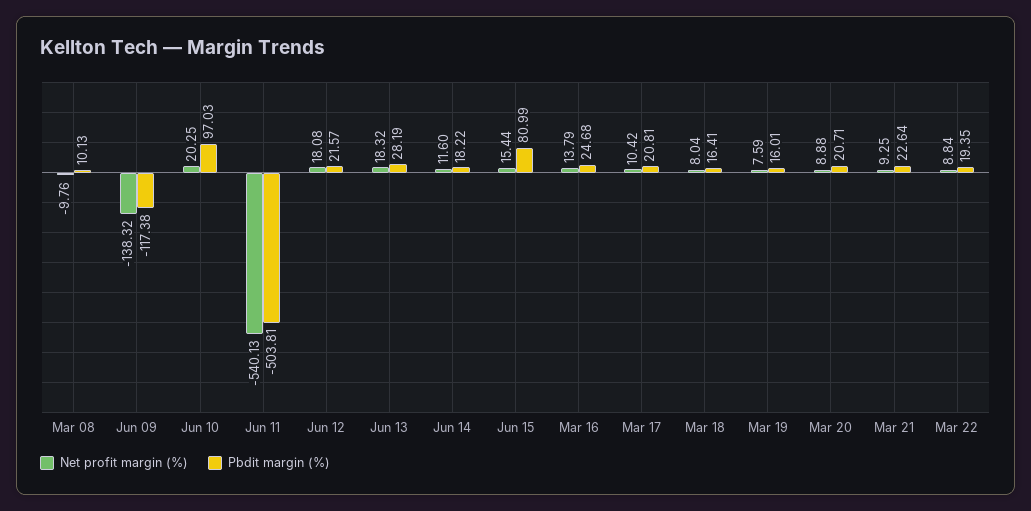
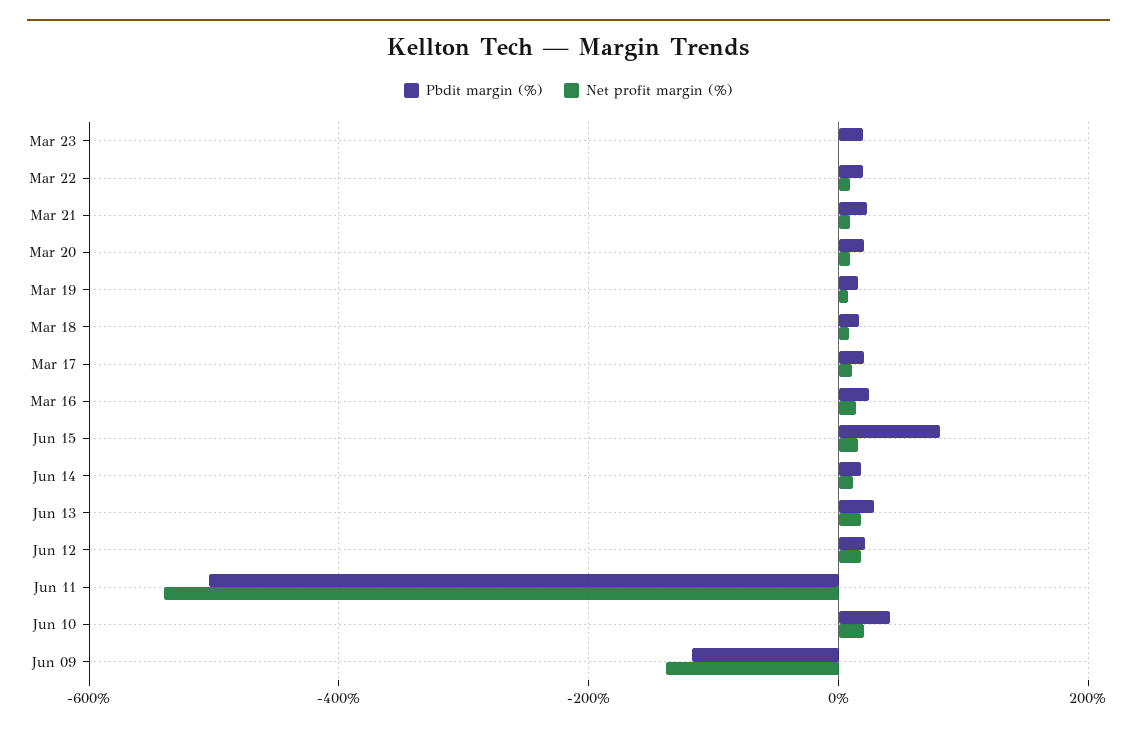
Net profit margin (%), Mar 08: -9.76 -> none
Pbdit margin (%), Mar 08: 10.13 -> none
Pbdit margin (%), Jun 10: 97.03 -> 40
Pbdit margin (%), Mar 23: none -> 20
Net profit margin (%), Mar 23: none -> 0

